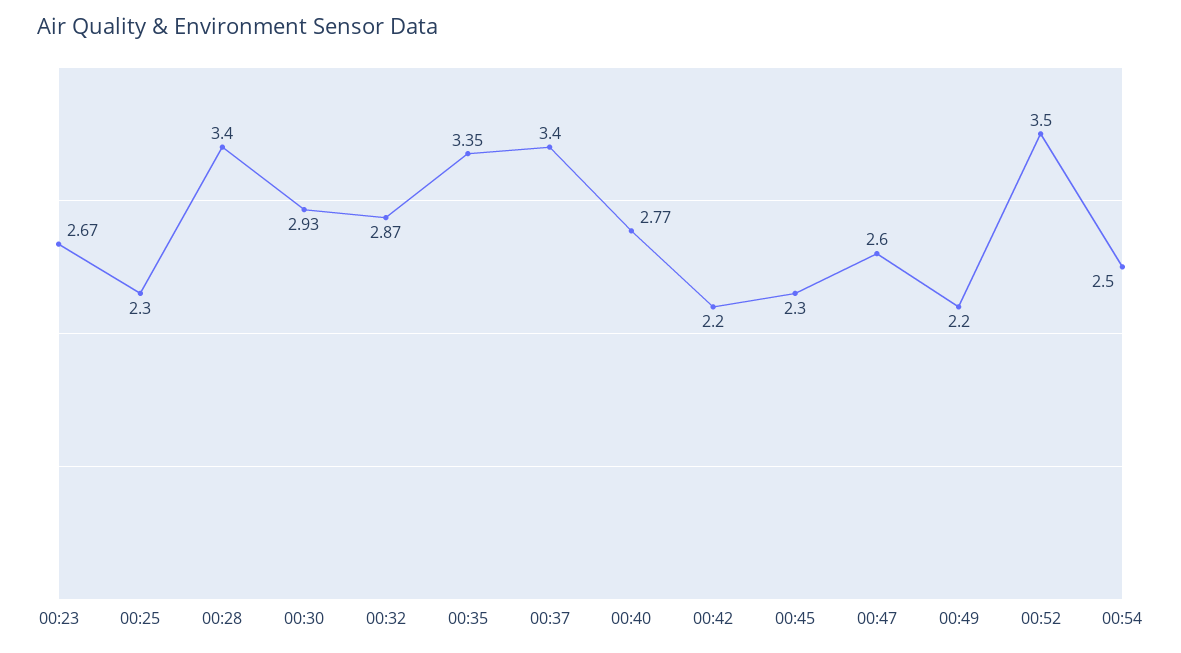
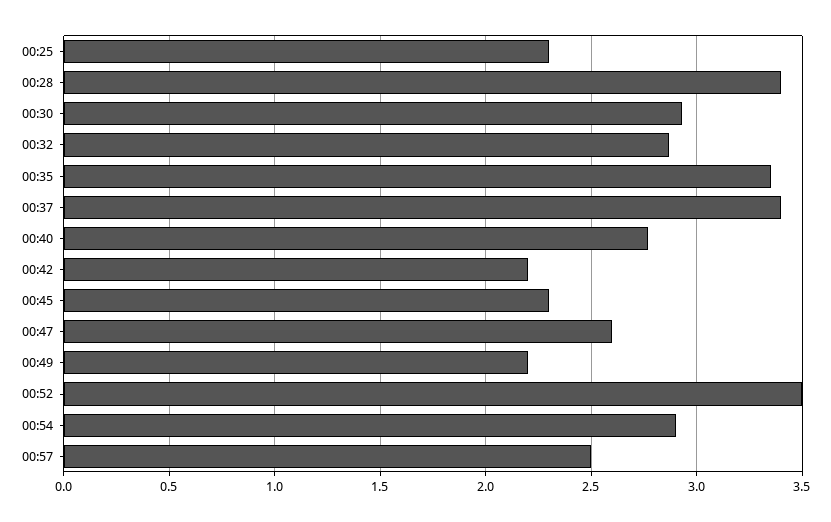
00:23: 2.67 -> none
00:54: 2.5 -> 2.9
00:57: none -> 2.5

